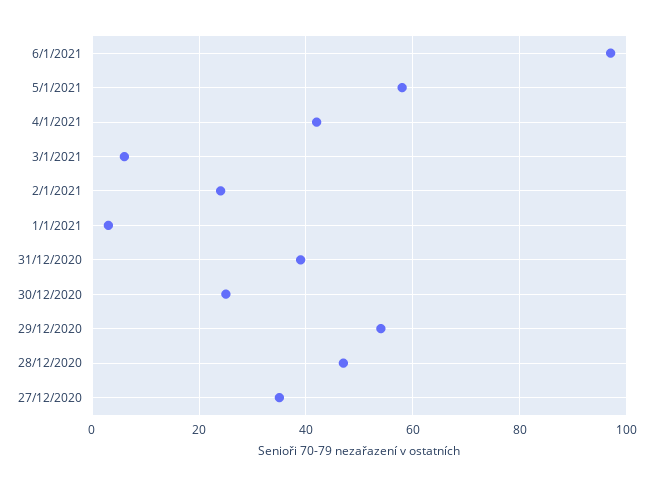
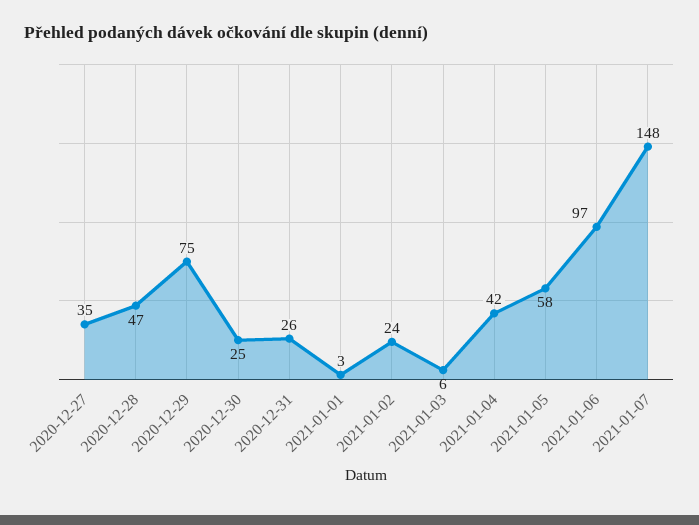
31/12/2020: 40 -> 26
29/12/2020: 55 -> 75
2021-01-07: none -> 148

